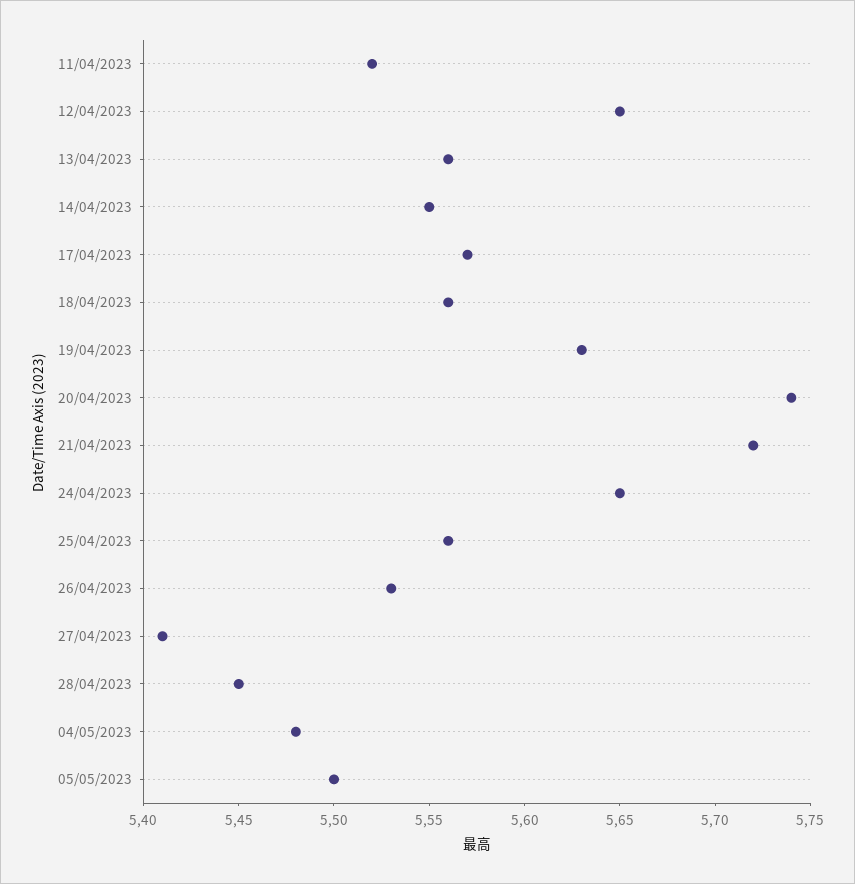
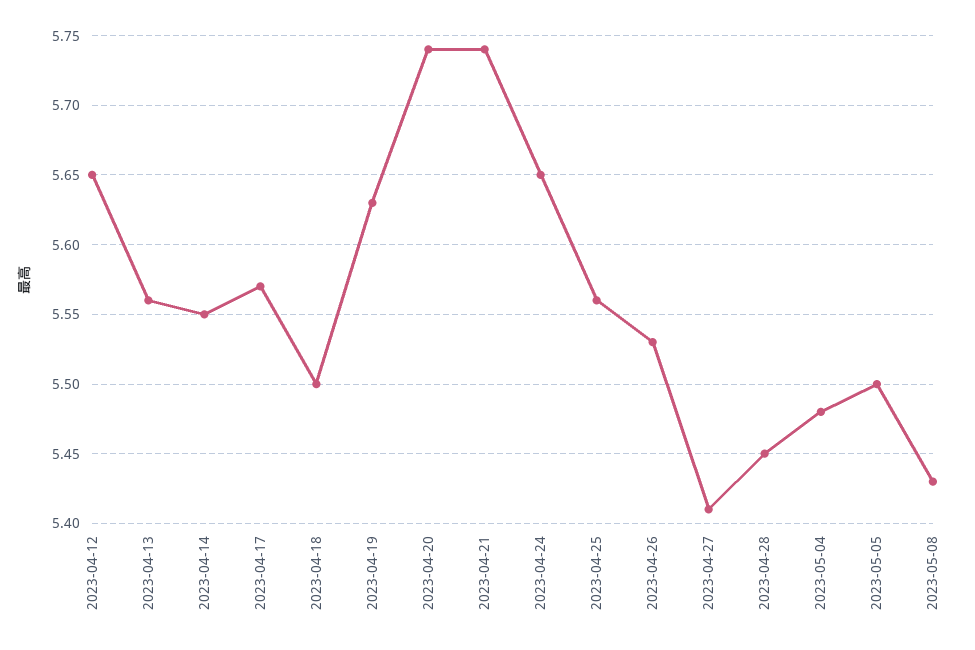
11/04/2023: 5.52 -> none
18/04/2023: 5.56 -> 5.5
21/04/2023: 5.72 -> 5.74
2023-05-08: none -> 5.43

